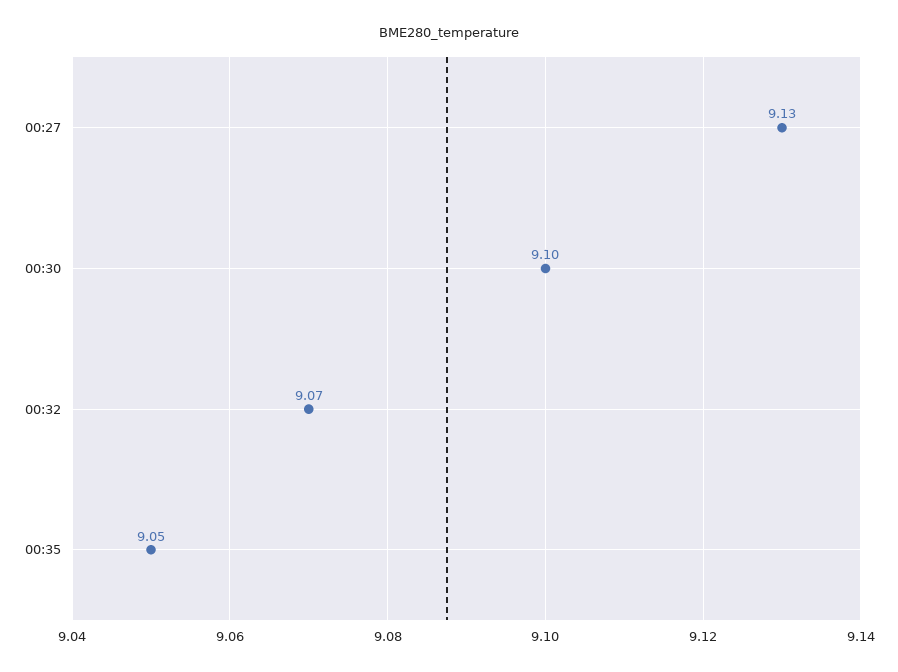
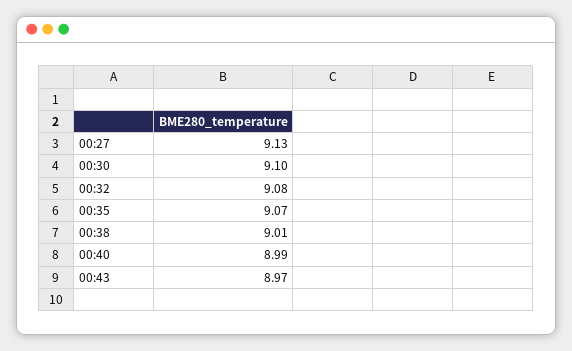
00:32: 9.07 -> 9.08
00:35: 9.05 -> 9.07
00:38: none -> 9.01
00:40: none -> 8.99
00:43: none -> 8.97

